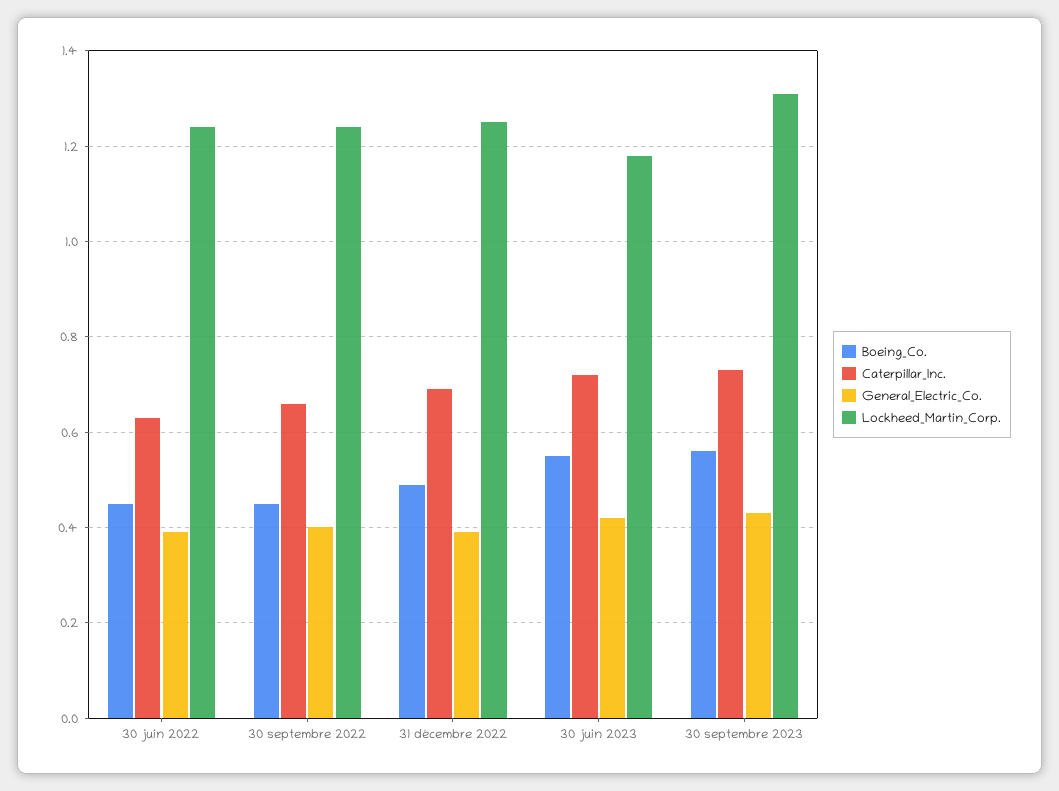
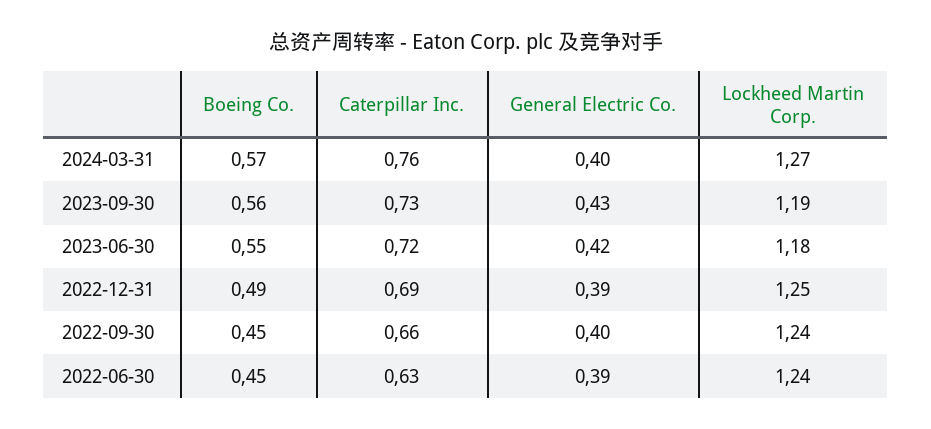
Lockheed_Martin_Corp., 30 septembre 2023: 1.3 -> 1.19
Boeing_Co., 2024-03-31: none -> 0.57
Caterpillar_Inc., 2024-03-31: none -> 0.76
General_Electric_Co., 2024-03-31: none -> 0.4
Lockheed_Martin_Corp., 2024-03-31: none -> 1.27

